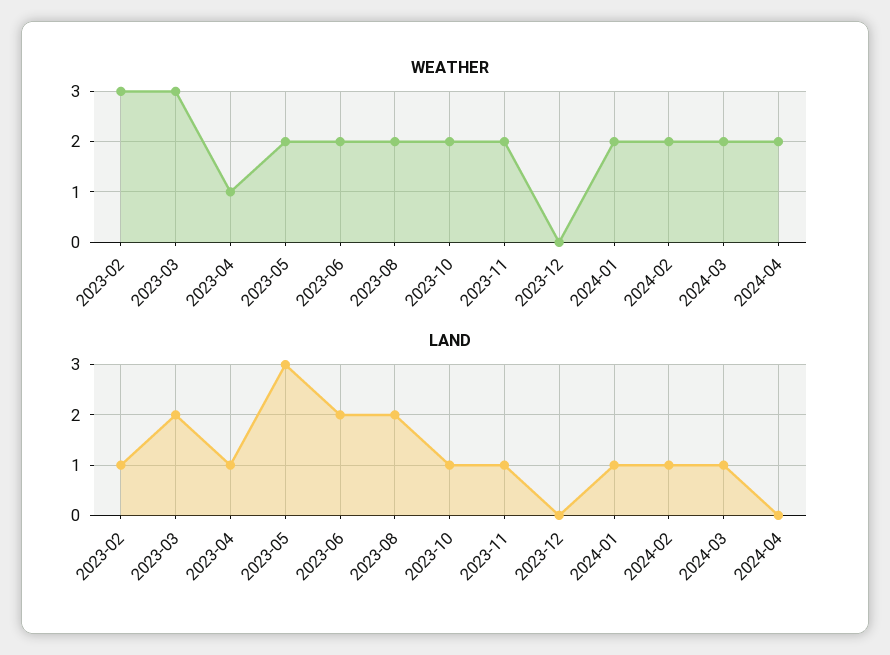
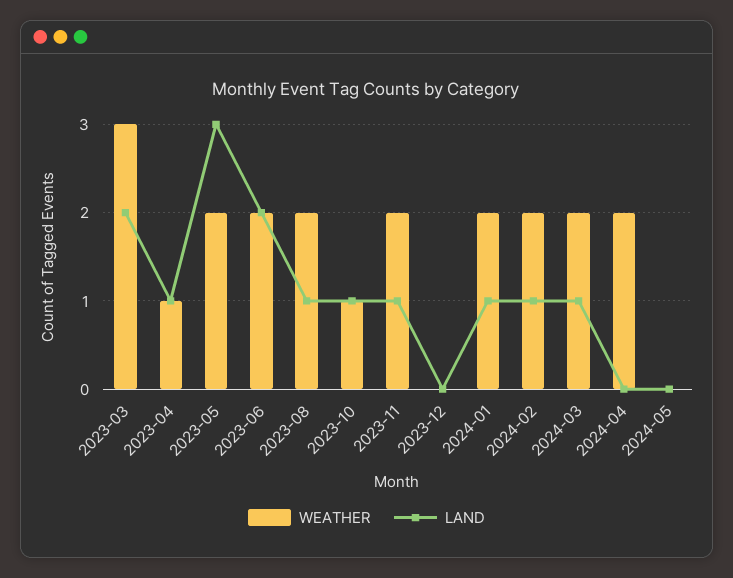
WEATHER, 2023-02: 3 -> none
WEATHER, 2023-10: 2 -> 1
LAND, 2023-02: 1 -> none
LAND, 2023-08: 2 -> 1
WEATHER, 2024-05: none -> 0
LAND, 2024-05: none -> 0

